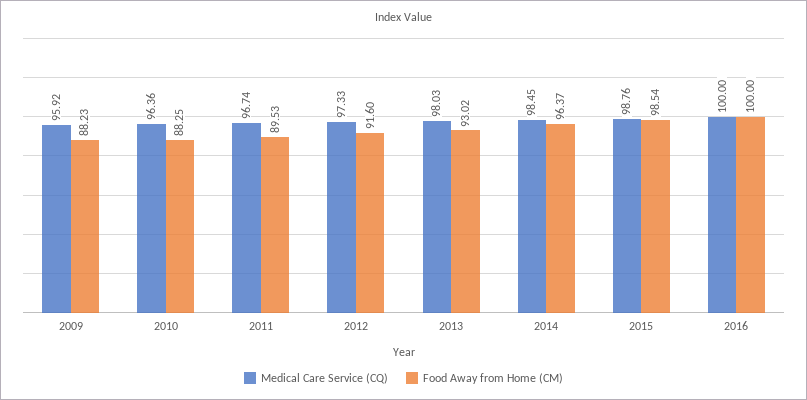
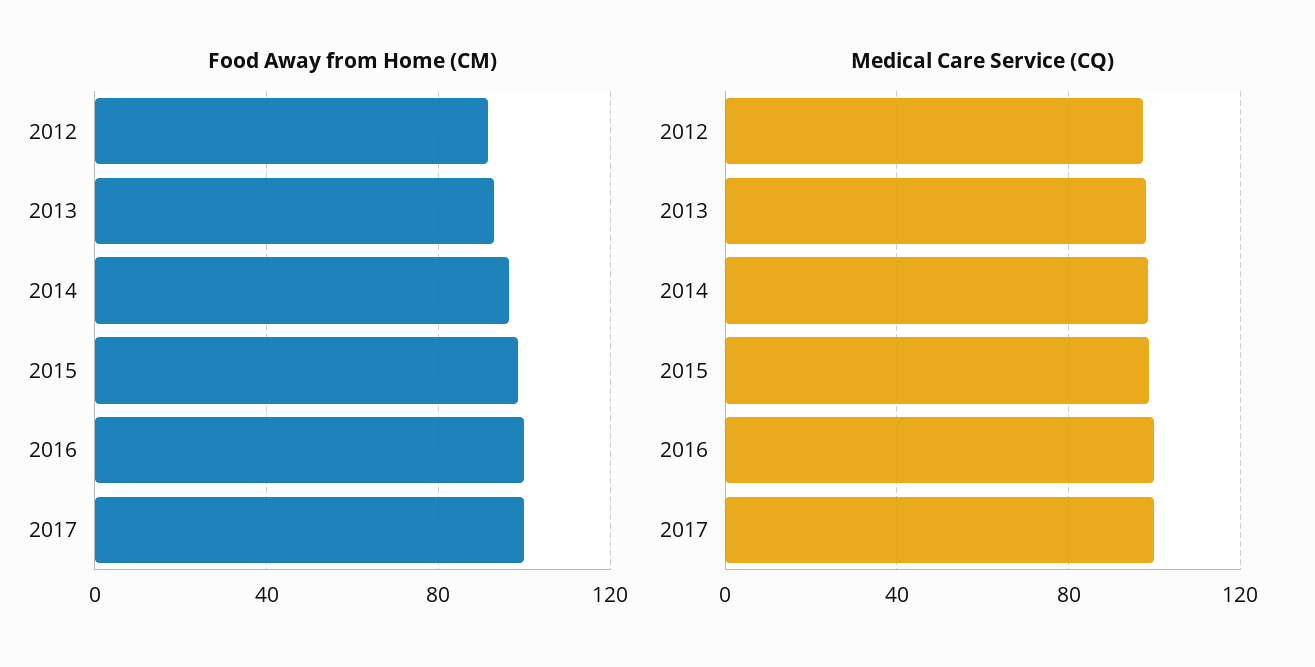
Medical Care Service (CQ), 2009: 95.92 -> none
Food Away from Home (CM), 2009: 88.23 -> none
Medical Care Service (CQ), 2010: 96.36 -> none
Food Away from Home (CM), 2010: 88.25 -> none
Medical Care Service (CQ), 2011: 96.74 -> none
Food Away from Home (CM), 2011: 89.53 -> none
Food Away from Home (CM), 2017: none -> 100
Medical Care Service (CQ), 2017: none -> 100

